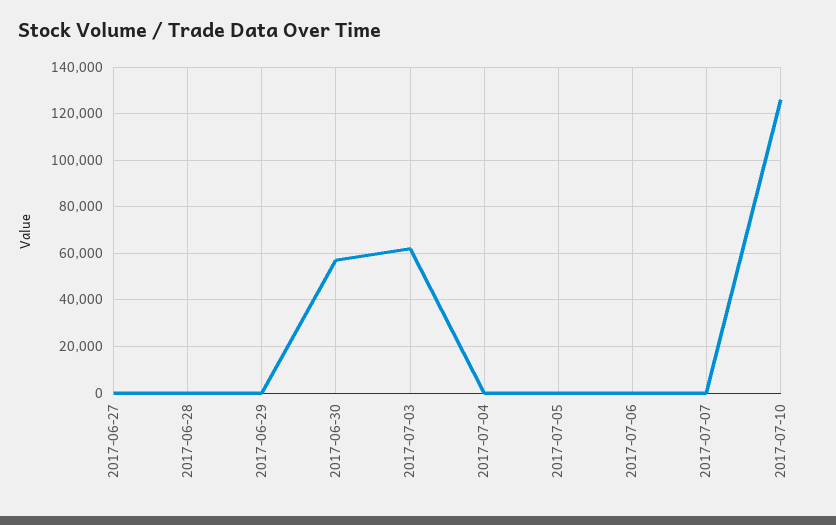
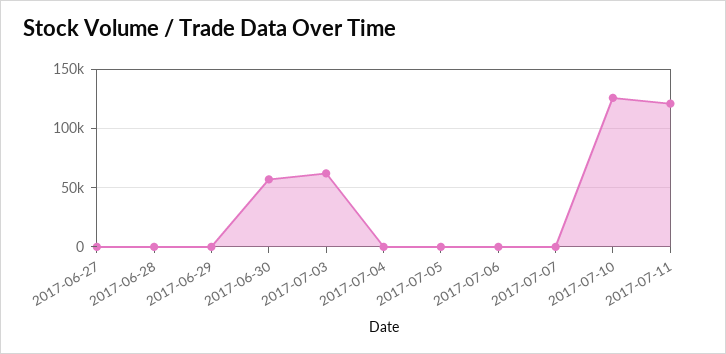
2017-07-11: none -> 120000

